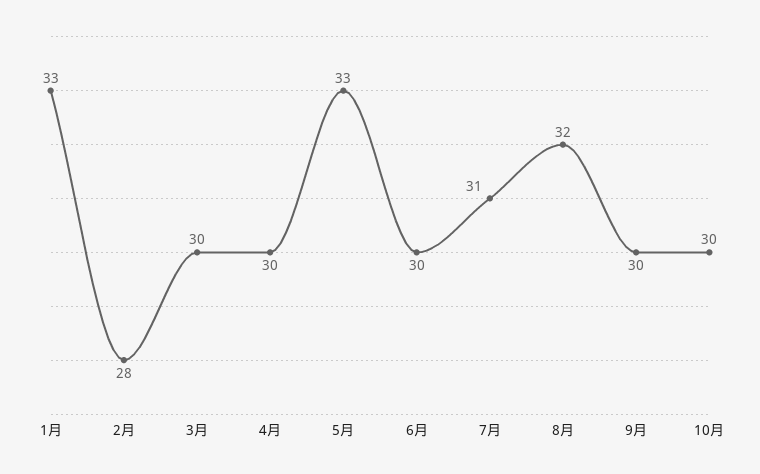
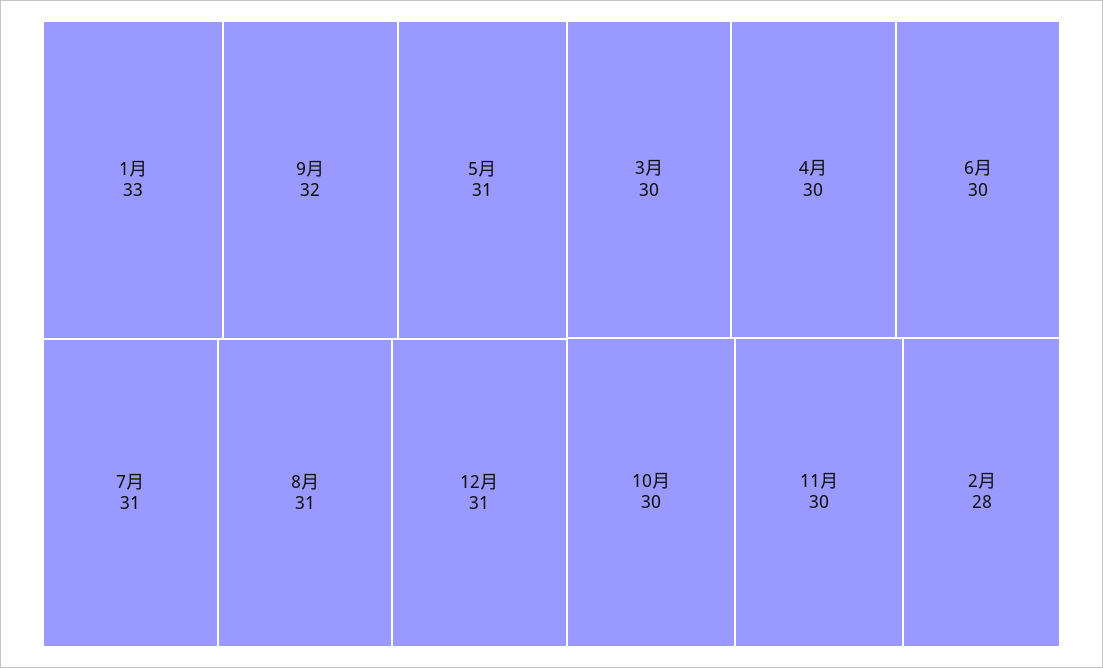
5月: 33 -> 31
8月: 32 -> 31
9月: 30 -> 32
12月: none -> 31
11月: none -> 30

